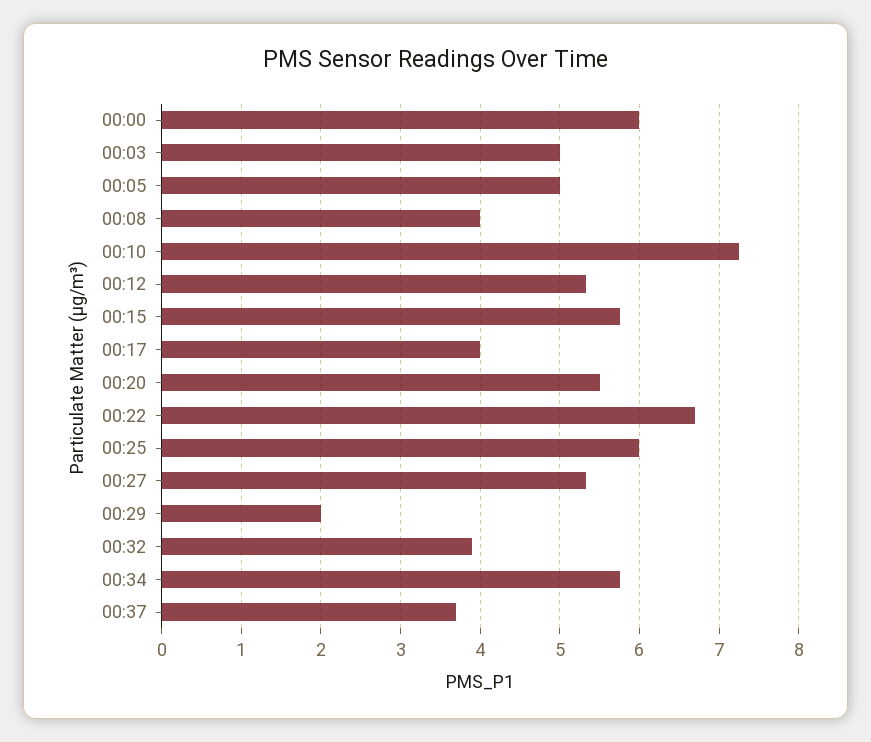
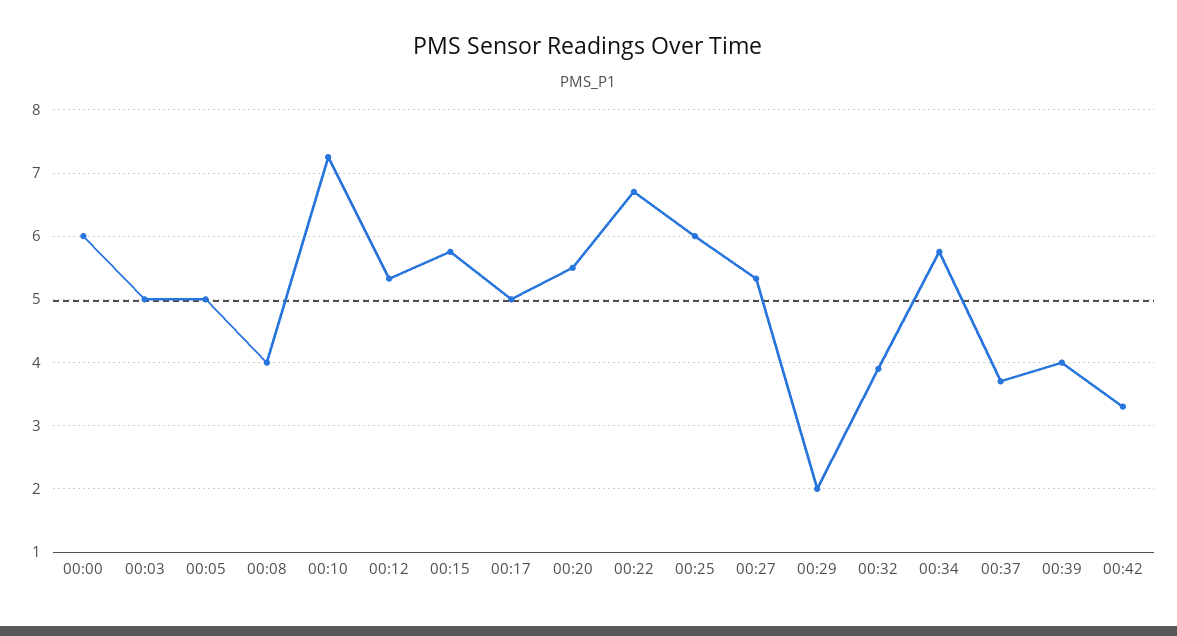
00:17: 4 -> 5
00:39: none -> 4
00:42: none -> 3.3

